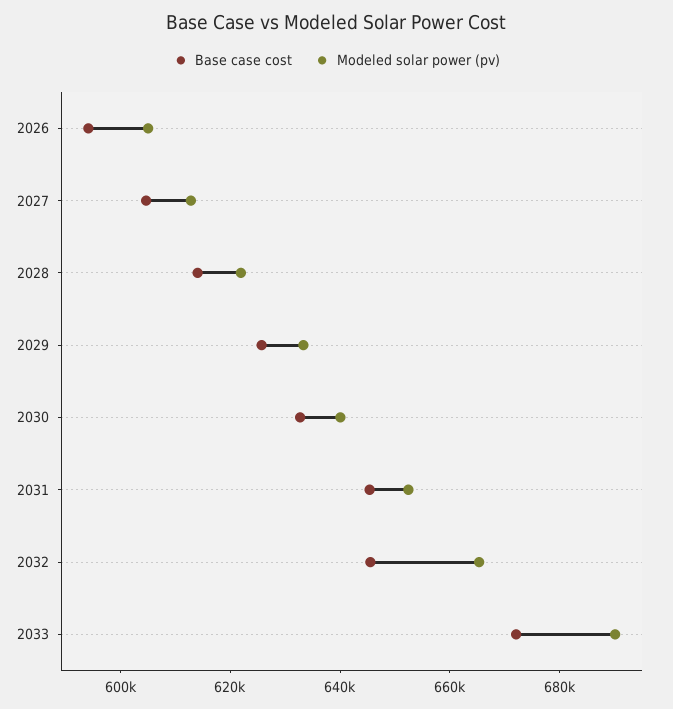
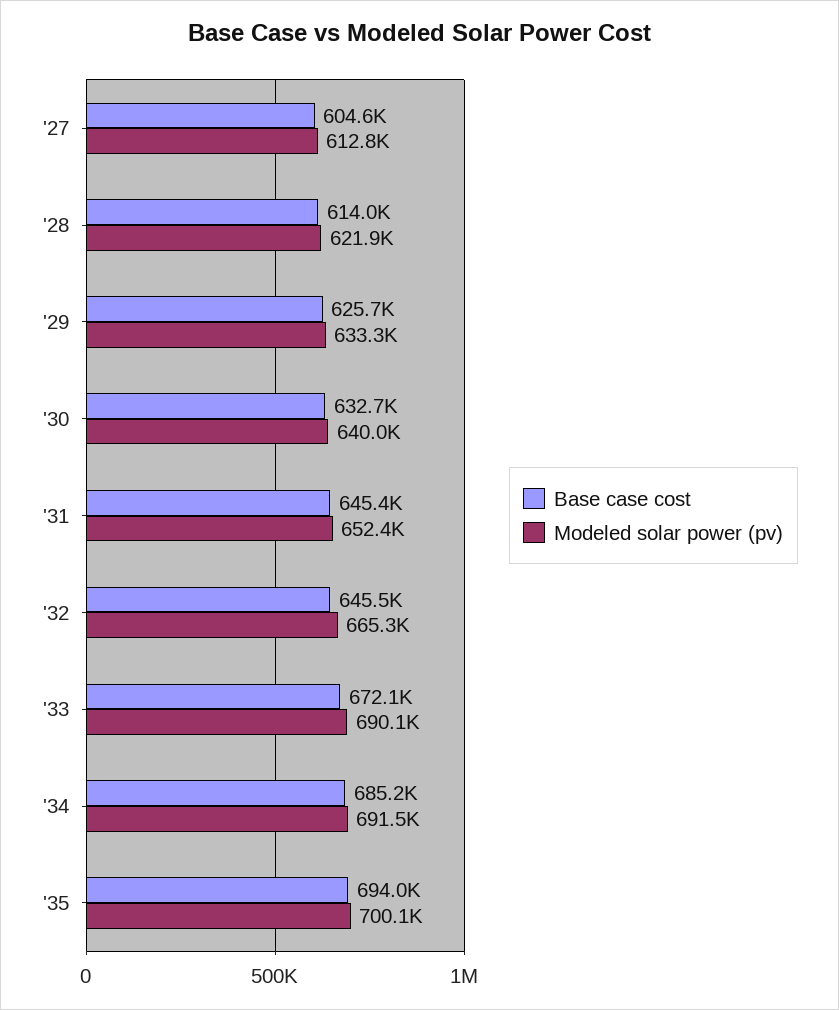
Base case cost, 2026: 595000 -> none
Modeled solar power (pv), 2026: 605000 -> none
Base case cost, '34: none -> 685200
Modeled solar power (pv), '34: none -> 691500
Base case cost, '35: none -> 694000
Modeled solar power (pv), '35: none -> 700100

